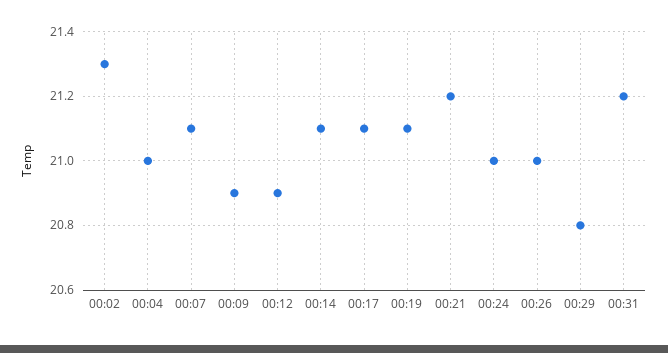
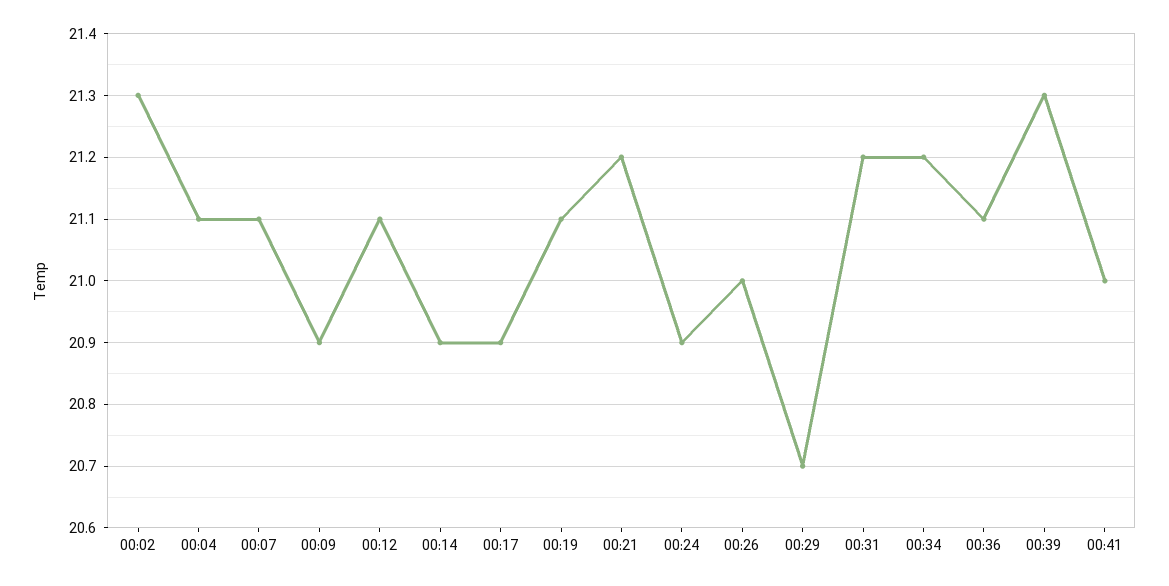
00:04: 21 -> 21.1
00:12: 20.9 -> 21.1
00:14: 21.1 -> 20.9
00:17: 21.1 -> 20.9
00:24: 21 -> 20.9
00:29: 20.8 -> 20.7
00:34: none -> 21.2
00:36: none -> 21.1
00:39: none -> 21.3
00:41: none -> 21

